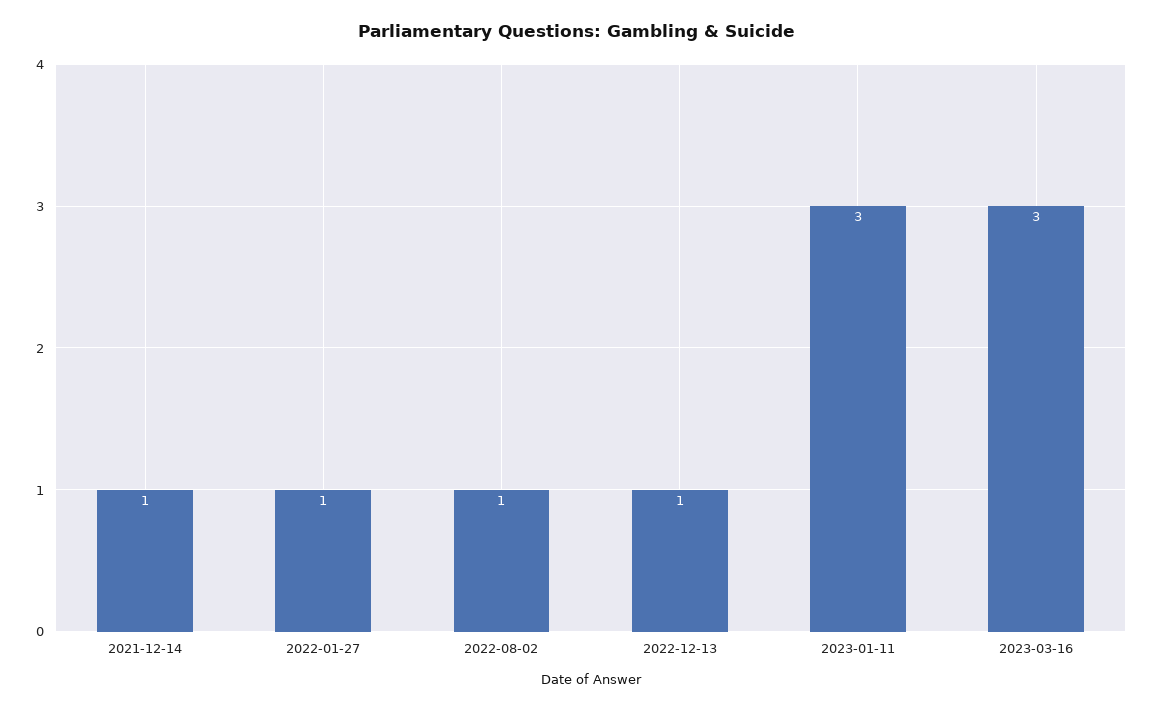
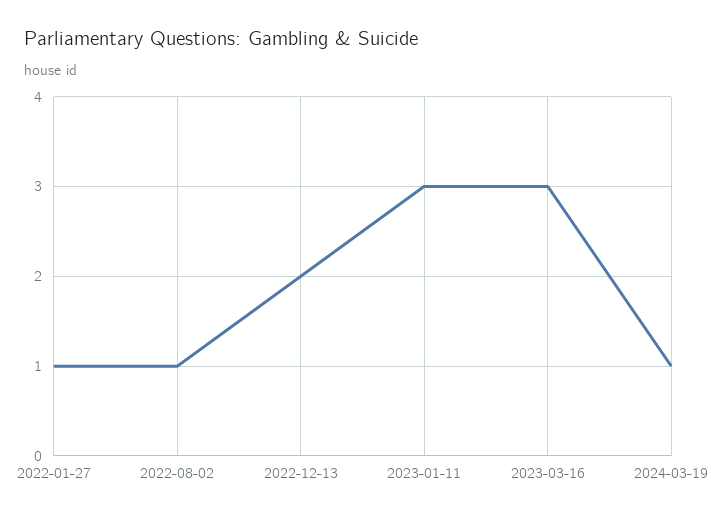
2021-12-14: 1 -> none
2022-12-13: 1 -> 2
2024-03-19: none -> 1

